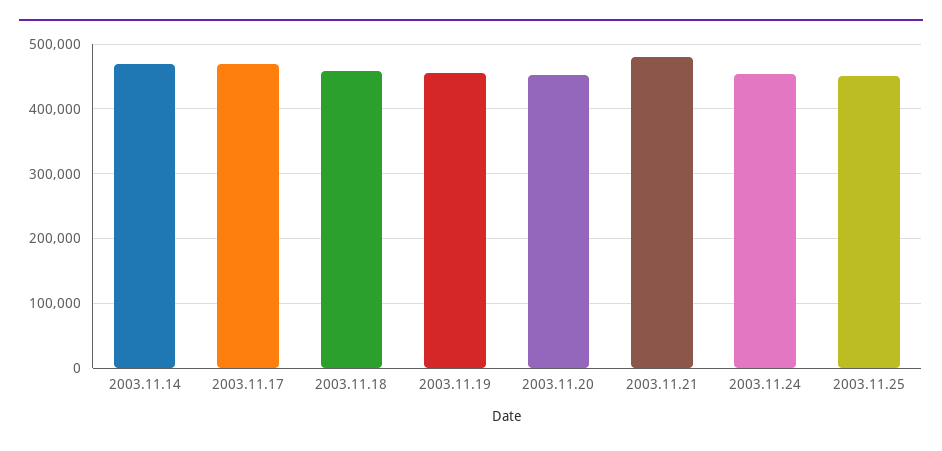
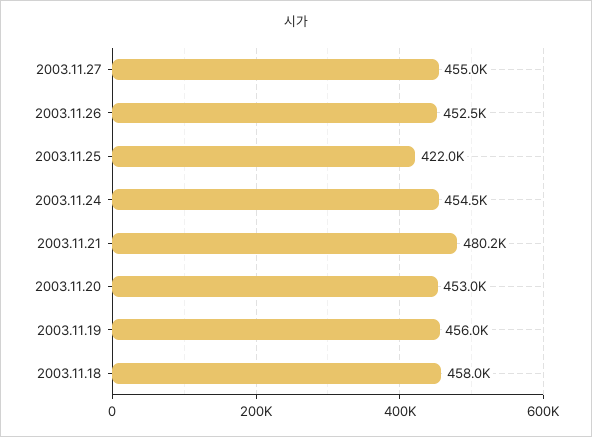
2003.11.14: 470000 -> none
2003.11.17: 470000 -> none
2003.11.25: 450000 -> 422000
2003.11.27: none -> 455000
2003.11.26: none -> 452500

